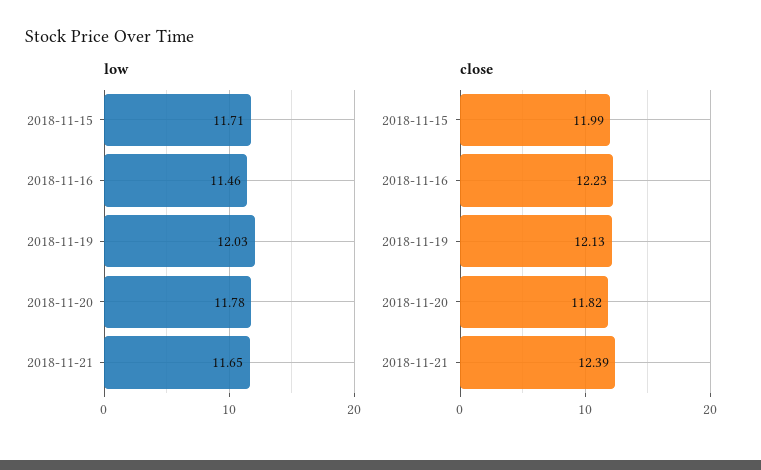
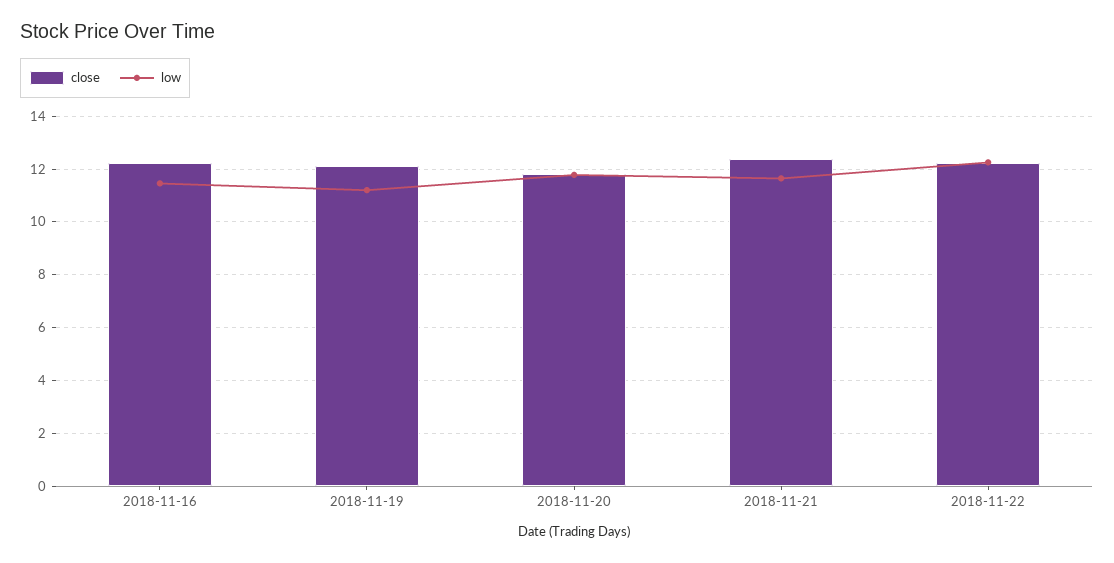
low, 2018-11-15: 11.71 -> none
low, 2018-11-19: 12.03 -> 11.25
close, 2018-11-15: 11.99 -> none
close, 2018-11-22: none -> 12.25
low, 2018-11-22: none -> 12.25

